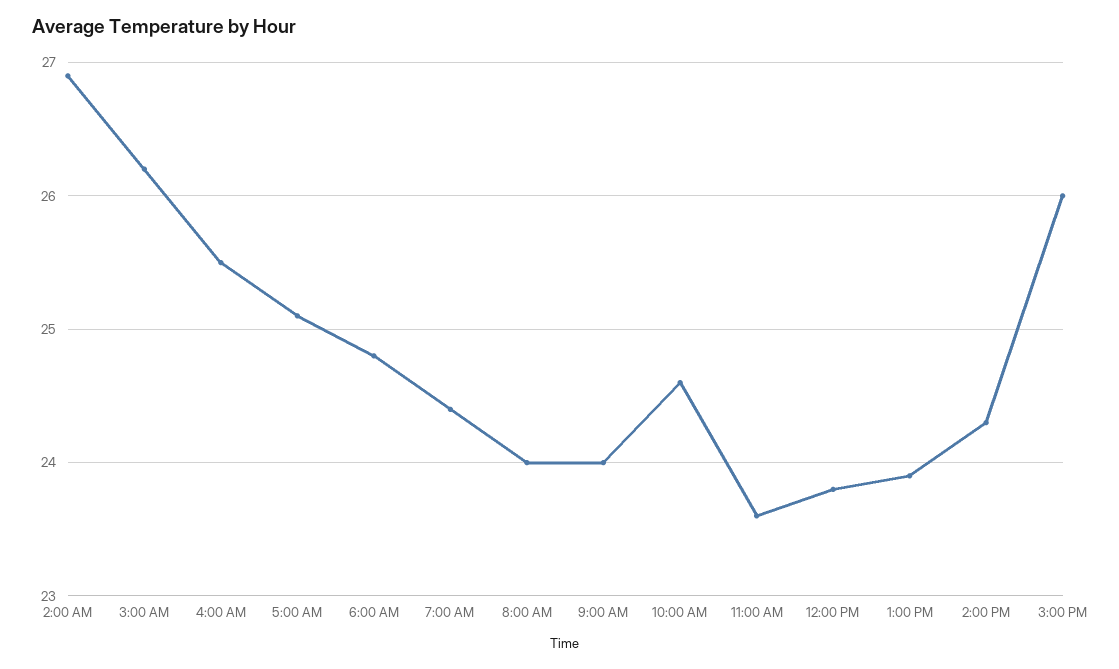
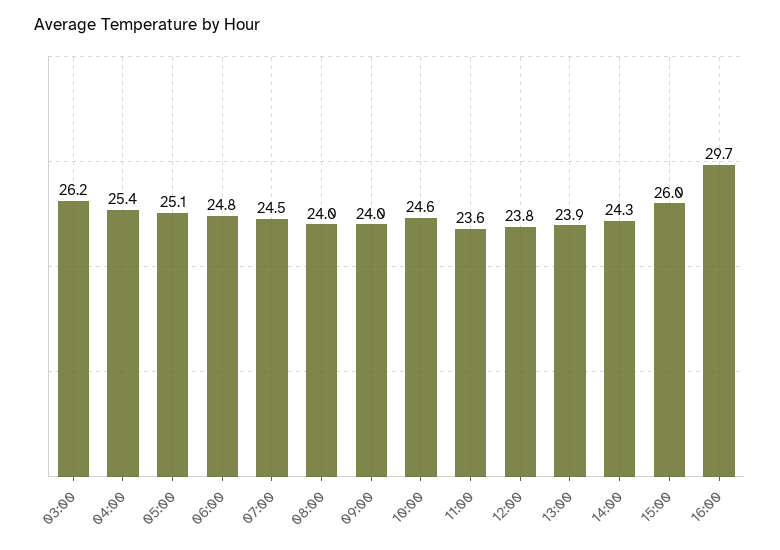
2:00 AM: 26.9 -> none
4:00 AM: 25.5 -> 25.4
7:00 AM: 24.4 -> 24.5
16:00: none -> 29.7

